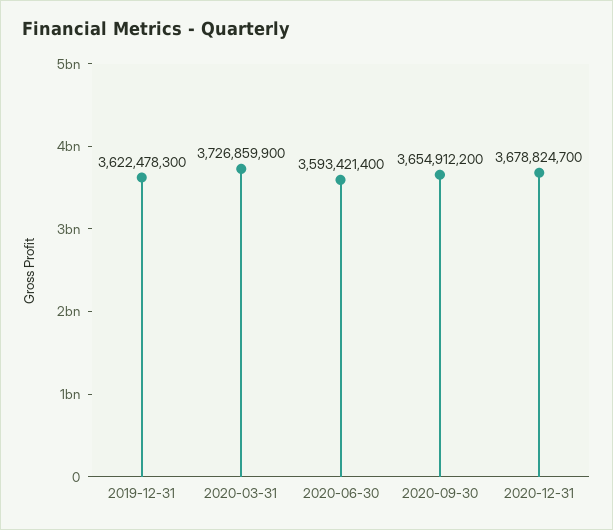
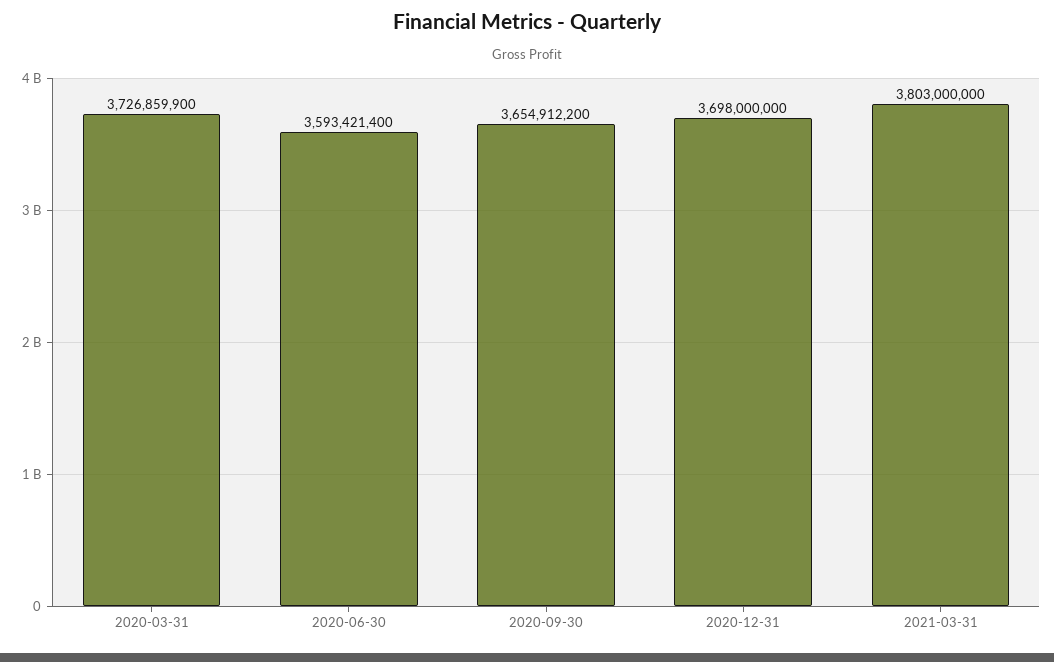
2019-12-31: 3622478300 -> none
2020-12-31: 3678824700 -> 3698000000
2021-03-31: none -> 3803000000

